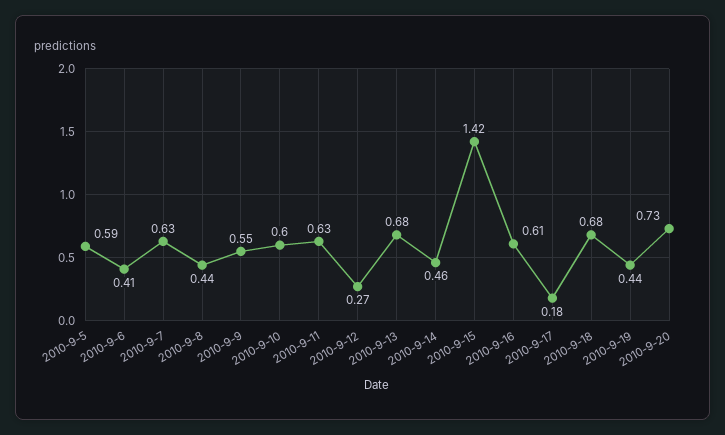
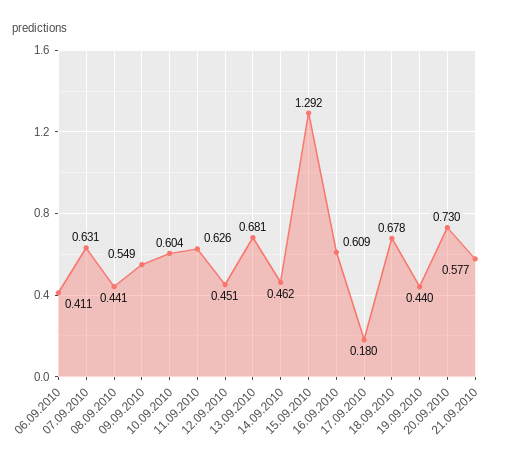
2010-9-5: 0.59 -> none
2010-9-12: 0.27 -> 0.451
2010-9-15: 1.42 -> 1.292
21.09.2010: none -> 0.577

